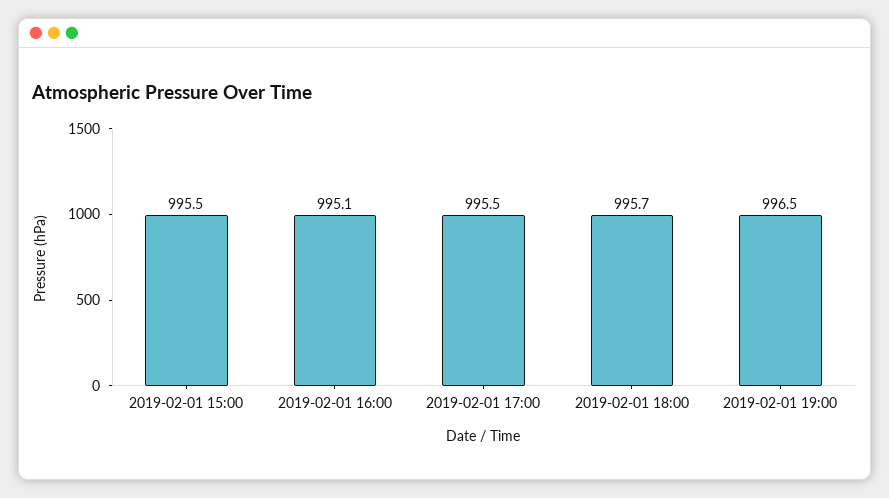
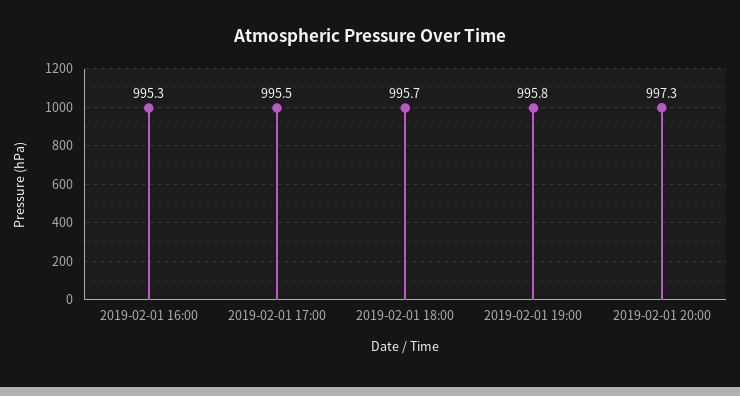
2019-02-01 15:00: 995.5 -> none
2019-02-01 16:00: 995.1 -> 995.3
2019-02-01 19:00: 996.5 -> 995.8
2019-02-01 20:00: none -> 997.3

